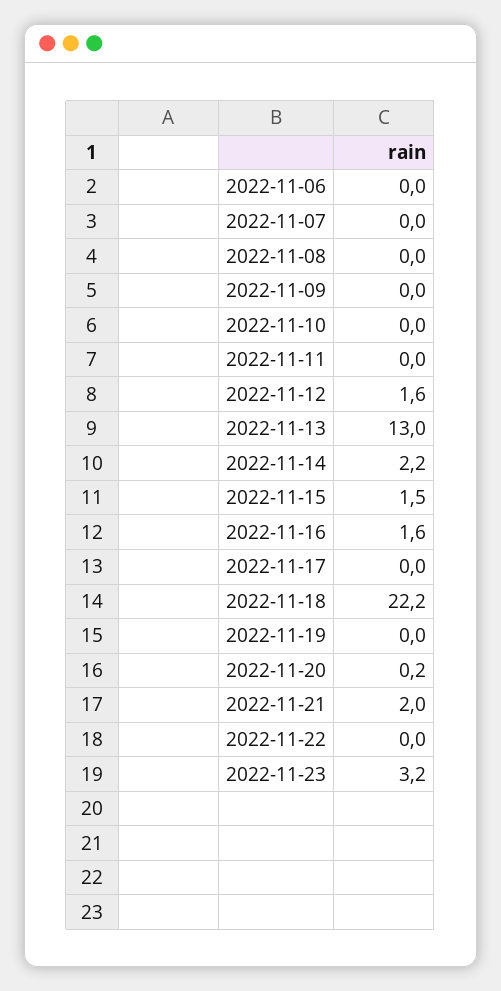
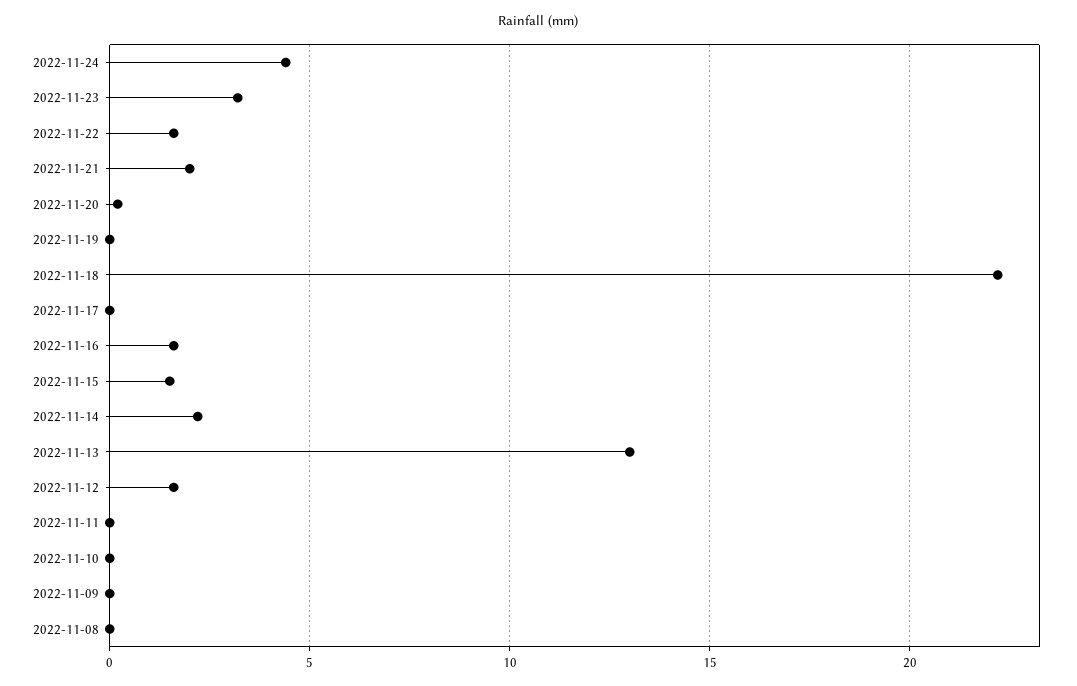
2022-11-06: 0 -> none
2022-11-07: 0 -> none
2022-11-22: 0 -> 1.5
2022-11-24: none -> 4.5

